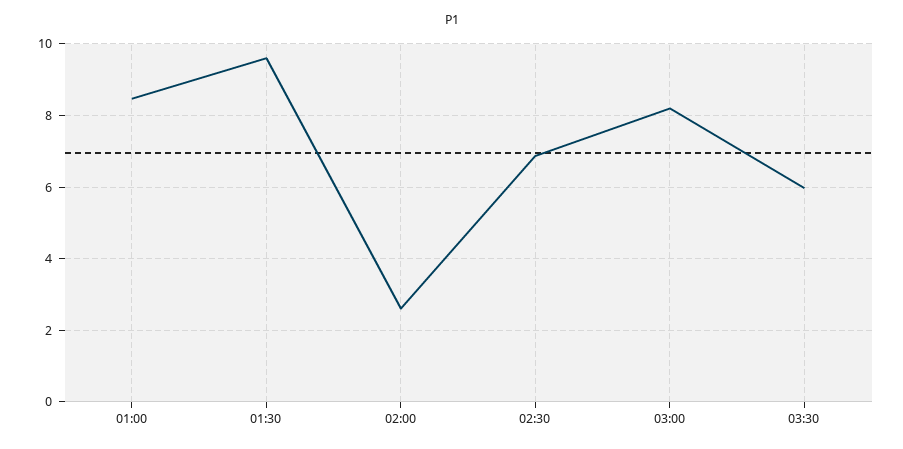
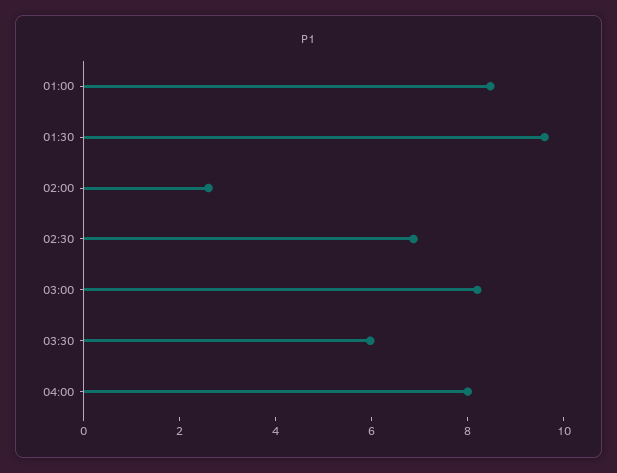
04:00: none -> 8

